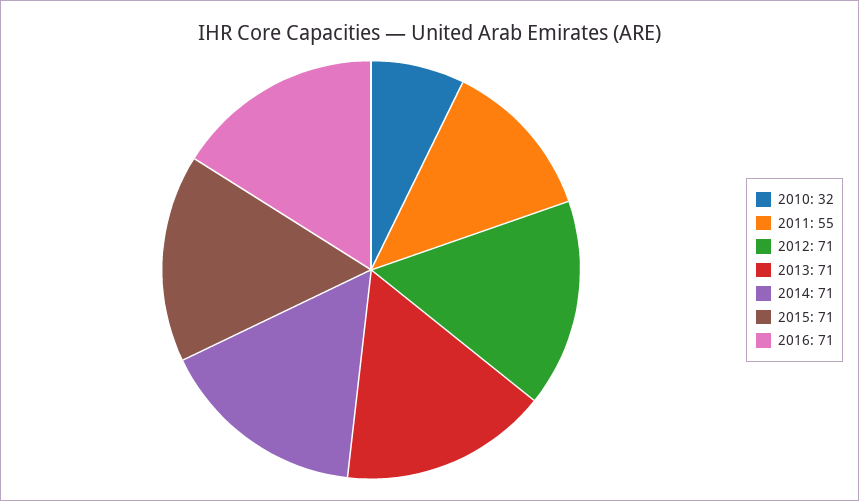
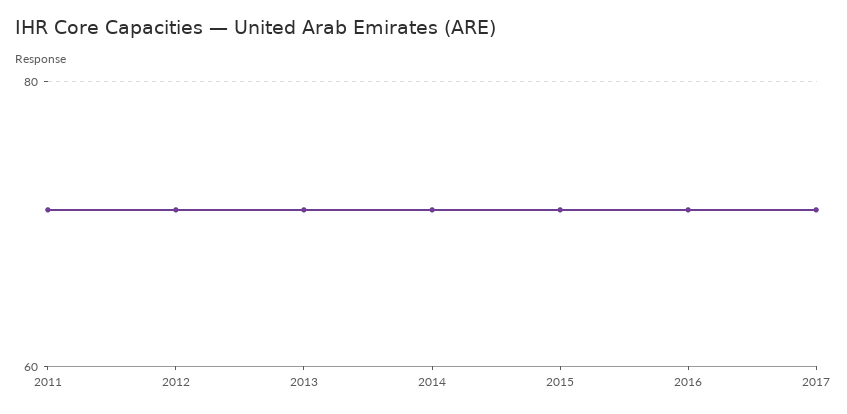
2010: 32 -> none
2011: 55 -> 70
2017: none -> 70

